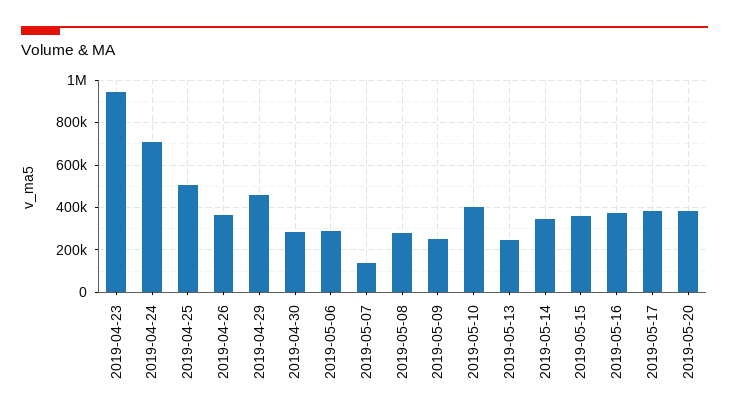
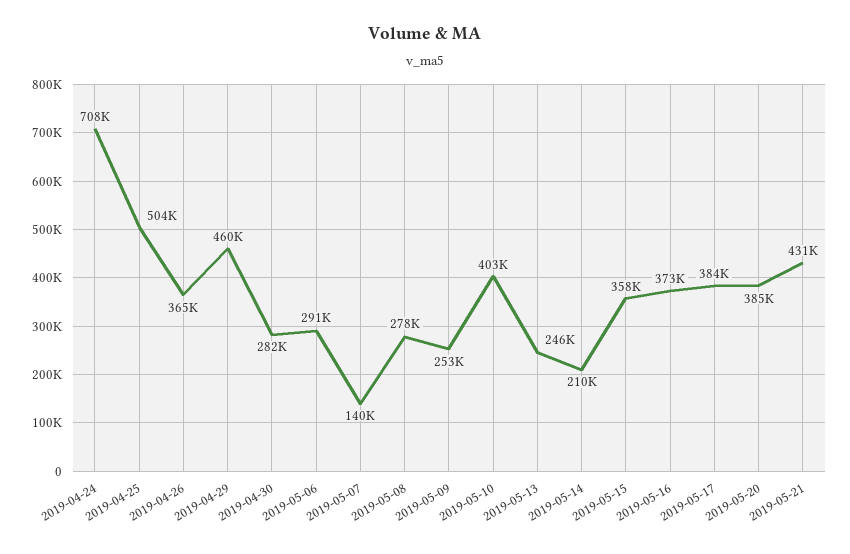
2019-04-23: 950000 -> none
2019-05-14: 350000 -> 210000
2019-05-21: none -> 431000

